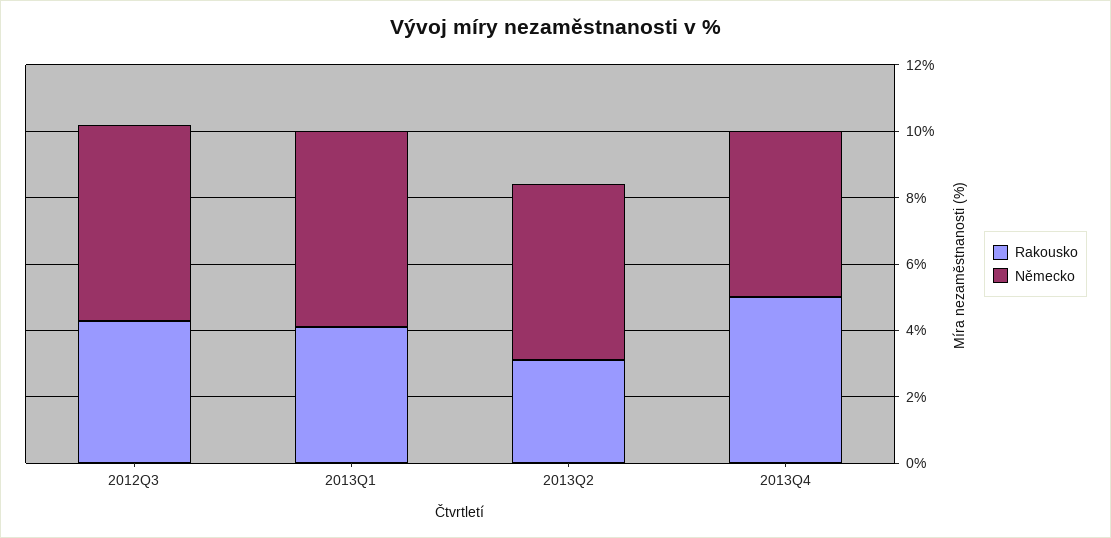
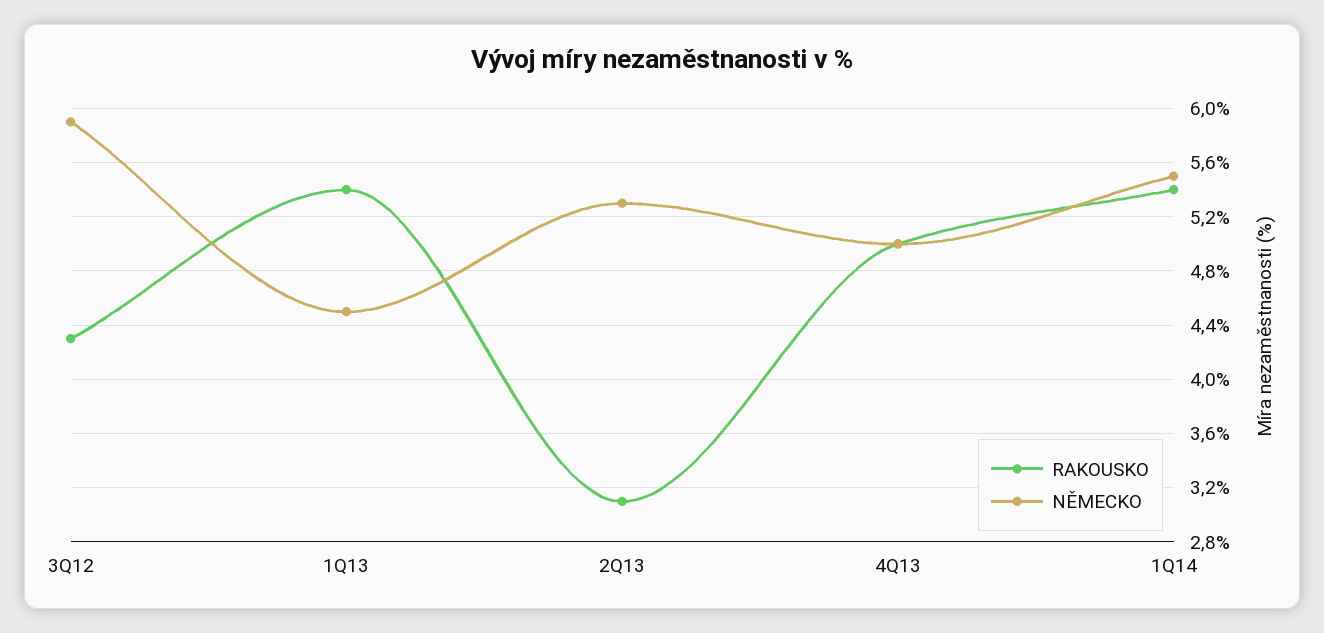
Rakousko, 2013Q1: 4 -> 5.4
Německo, 2013Q1: 6 -> 4.5
Rakousko, 1Q14: none -> 5.4
Německo, 1Q14: none -> 5.5

